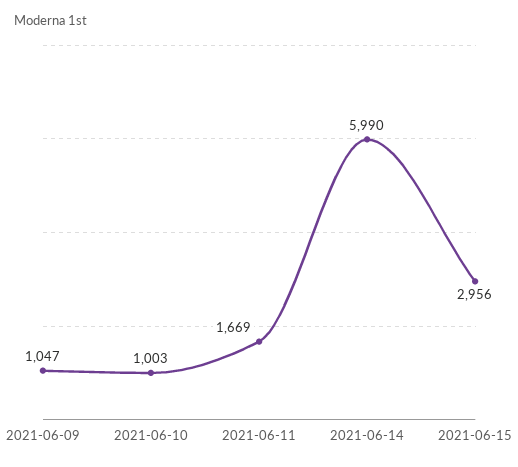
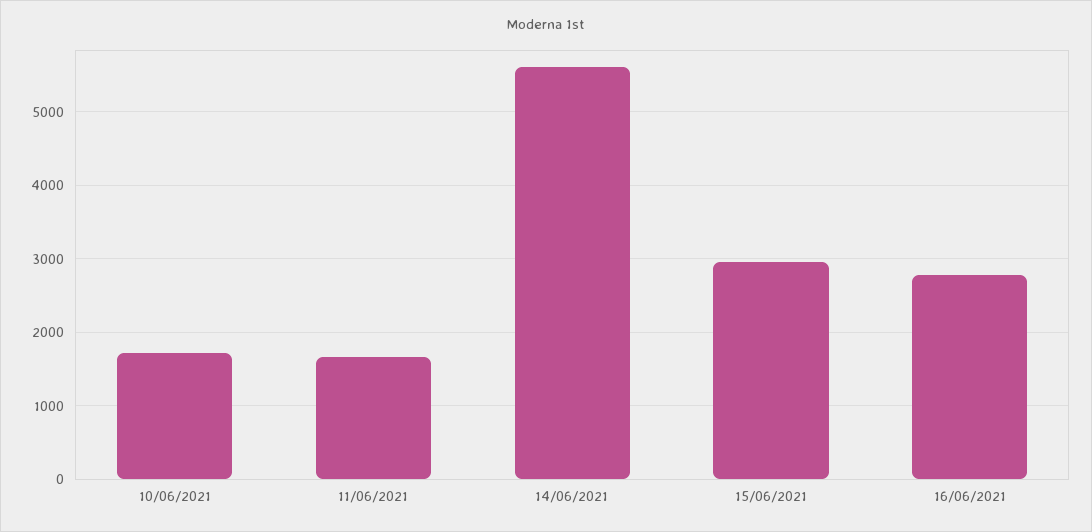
2021-06-09: 1047 -> none
2021-06-10: 1003 -> 1700
2021-06-14: 5990 -> 5600
16/06/2021: none -> 2800

